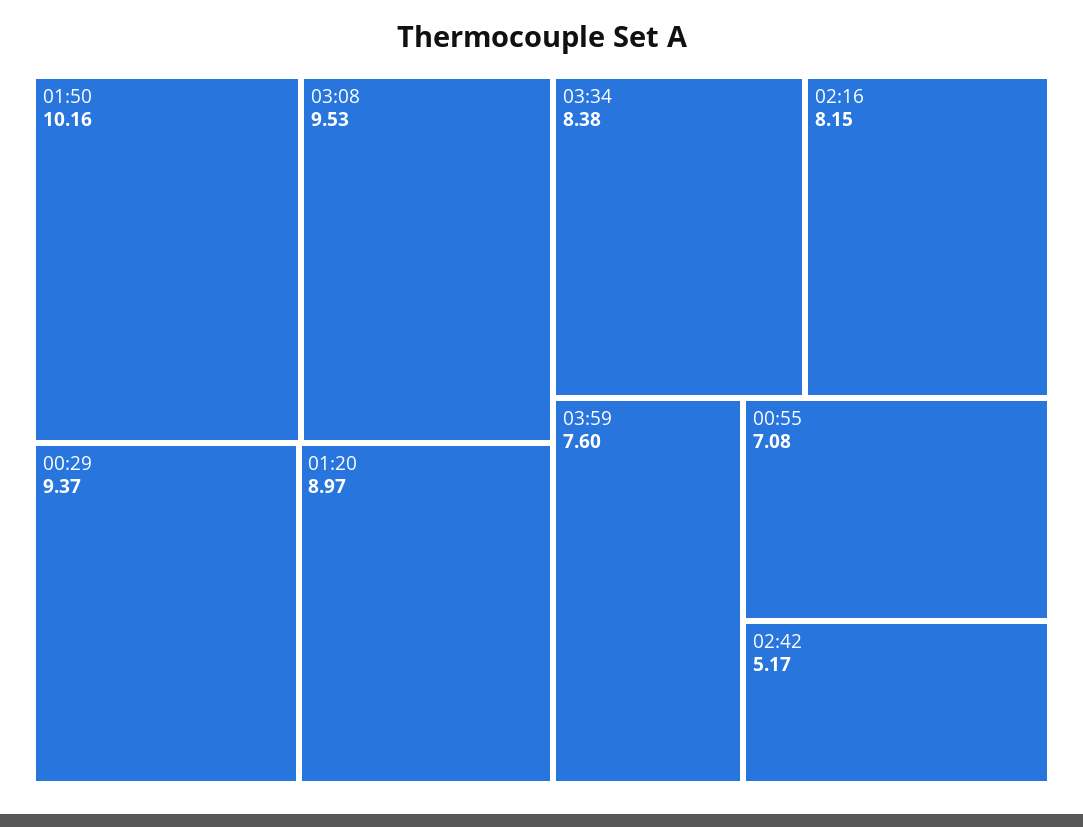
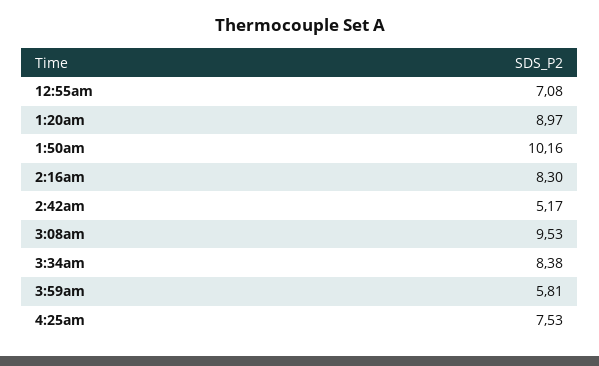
00:29: 9.37 -> none
02:16: 8.15 -> 8.3
03:59: 7.6 -> 5.81
4:25am: none -> 7.53

